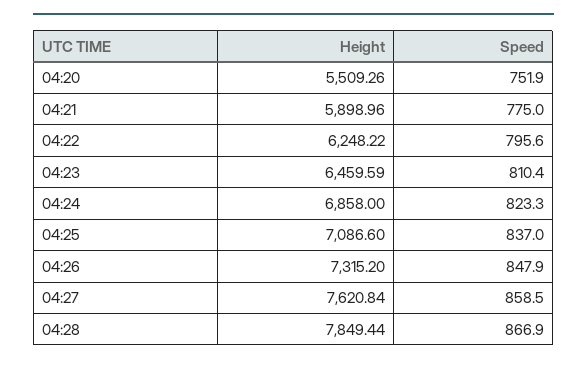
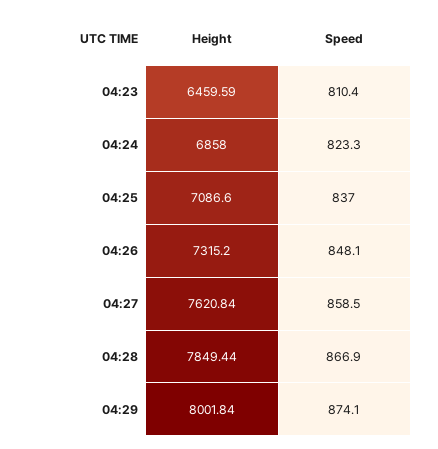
Height, 04:20: 5509.26 -> none
Speed, 04:20: 751.9 -> none
Height, 04:21: 5898.96 -> none
Speed, 04:21: 775 -> none
Height, 04:22: 6248.22 -> none
Speed, 04:22: 795.6 -> none
Speed, 04:26: 847.9 -> 848.1
Height, 04:29: none -> 8001.84
Speed, 04:29: none -> 874.1

